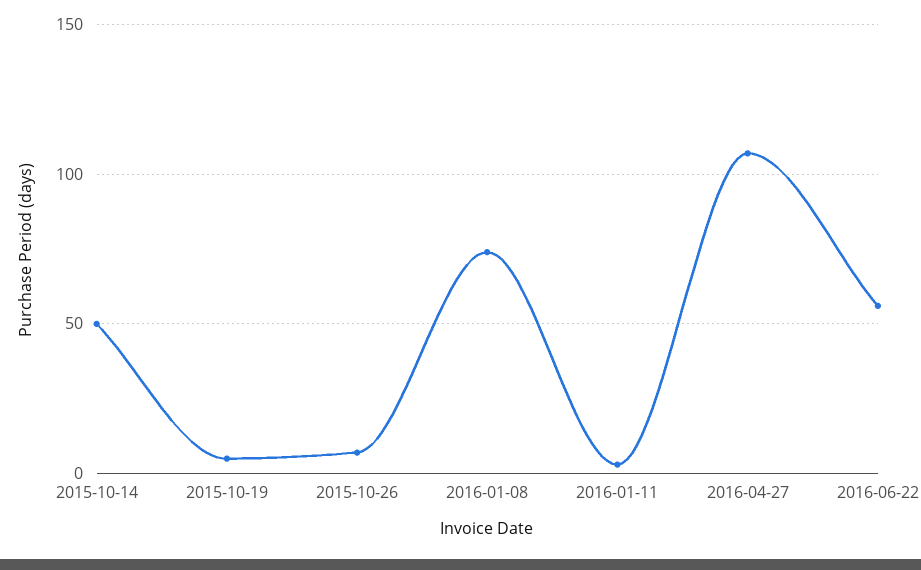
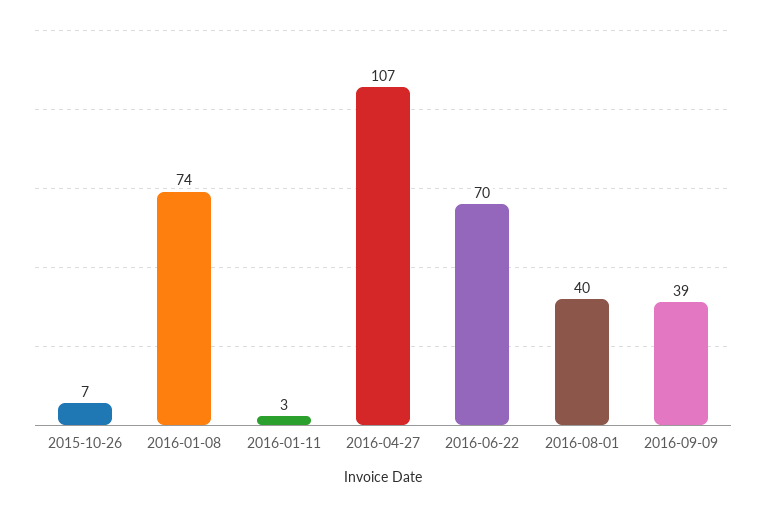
2015-10-14: 50 -> none
2015-10-19: 5 -> none
2016-06-22: 55 -> 70
2016-08-01: none -> 40
2016-09-09: none -> 39

